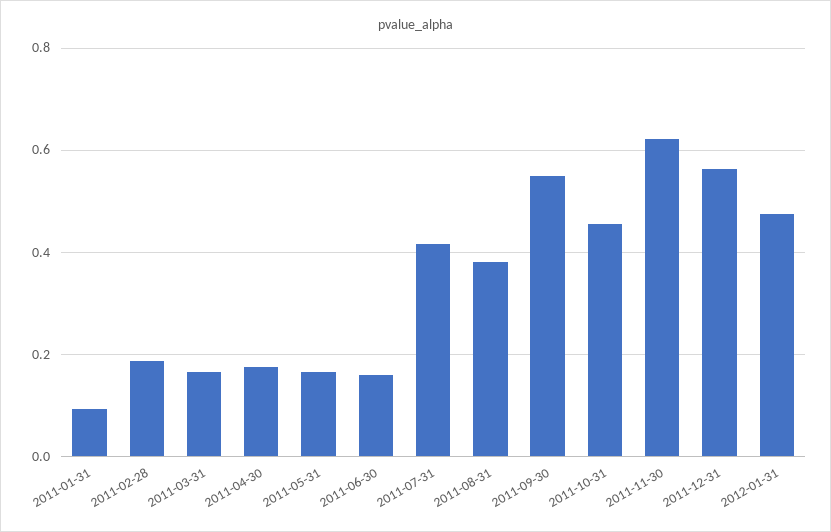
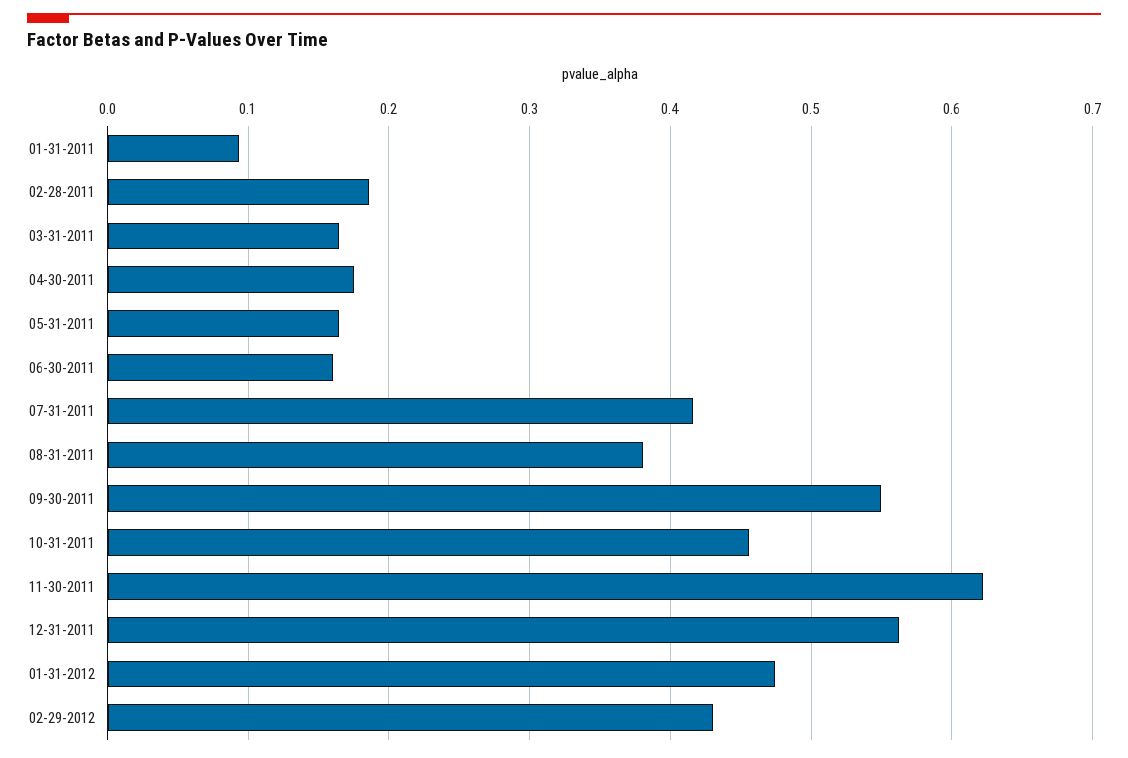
02-29-2012: none -> 0.43

